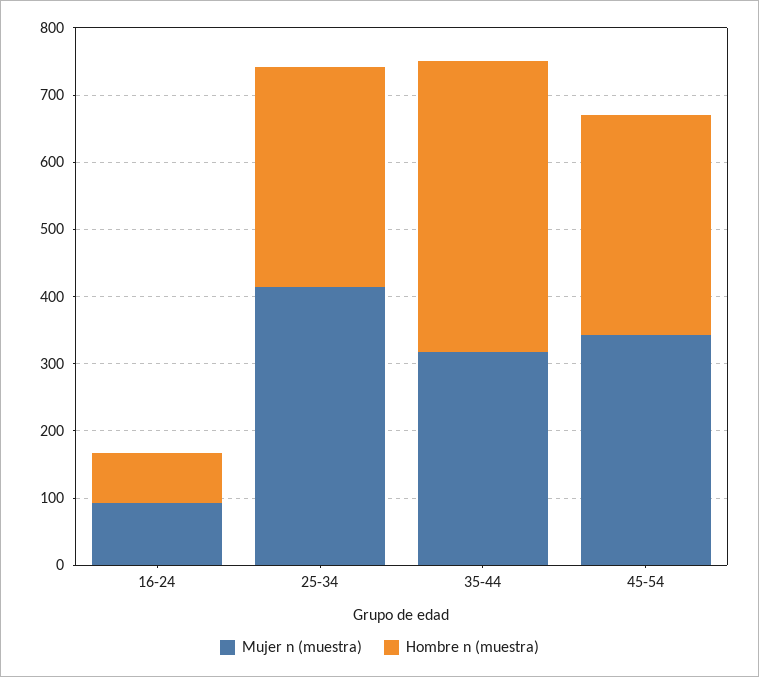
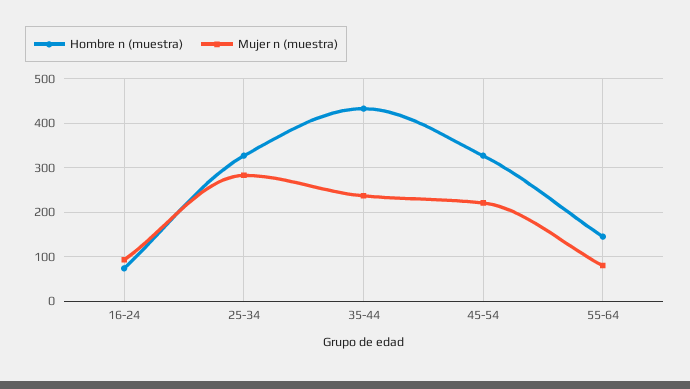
Mujer n (muestra), 25-34: 420 -> 280
Mujer n (muestra), 35-44: 320 -> 240
Mujer n (muestra), 45-54: 340 -> 220
Hombre n (muestra), 55-64: none -> 140
Mujer n (muestra), 55-64: none -> 80

